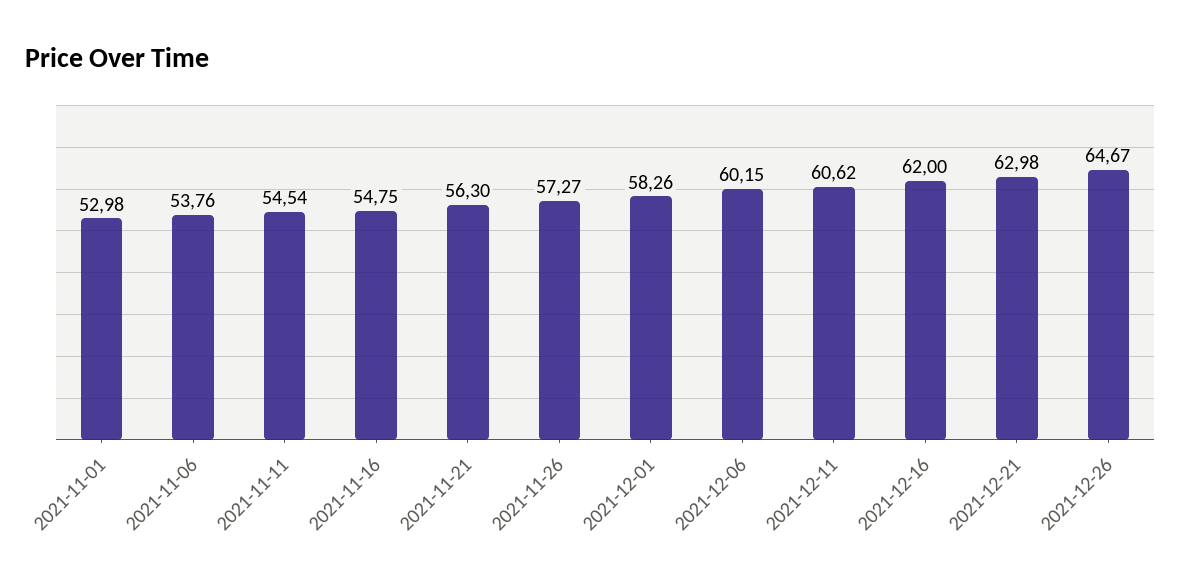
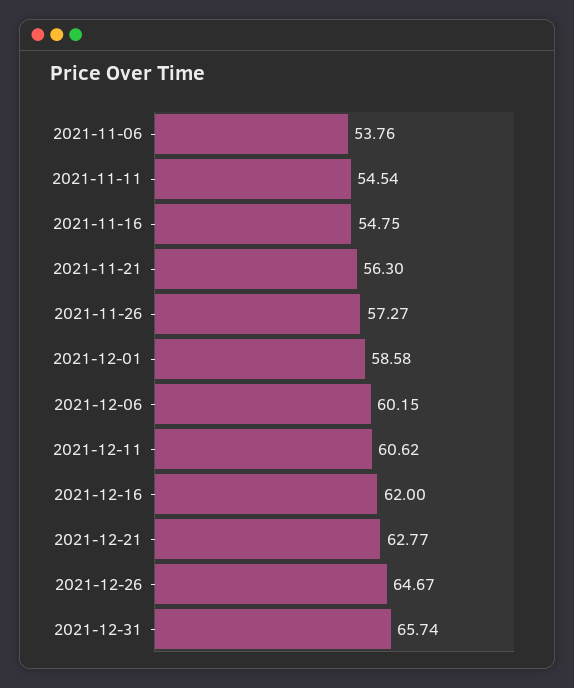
2021-11-01: 52.98 -> none
2021-12-01: 58.26 -> 58.58
2021-12-21: 62.98 -> 62.77
2021-12-31: none -> 65.74

